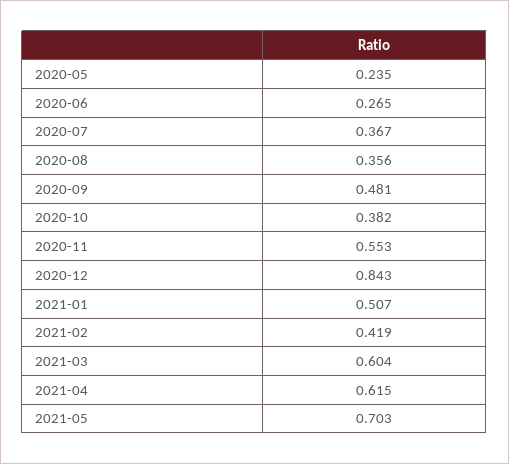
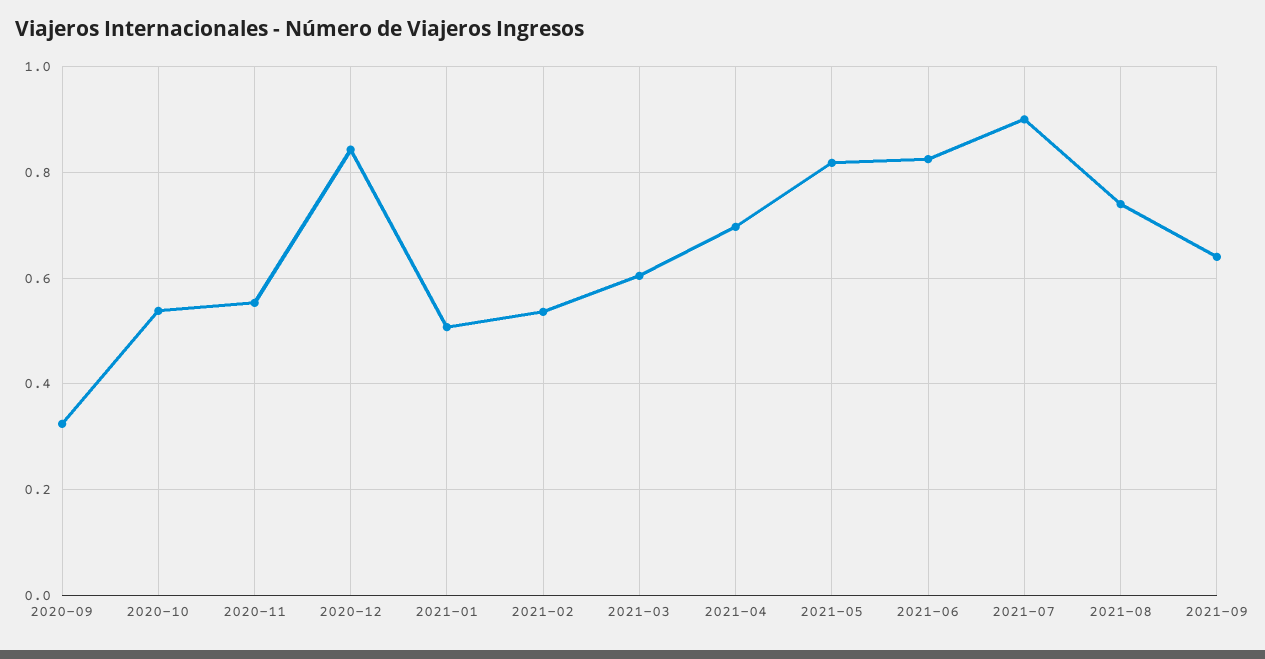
2020-05: 0.235 -> none
2020-06: 0.265 -> none
2020-07: 0.367 -> none
2020-08: 0.356 -> none
2020-09: 0.481 -> 0.32
2020-10: 0.382 -> 0.54
2021-02: 0.419 -> 0.54
2021-04: 0.615 -> 0.7
2021-05: 0.703 -> 0.82
2021-06: none -> 0.82
2021-07: none -> 0.9
2021-08: none -> 0.74
2021-09: none -> 0.64

